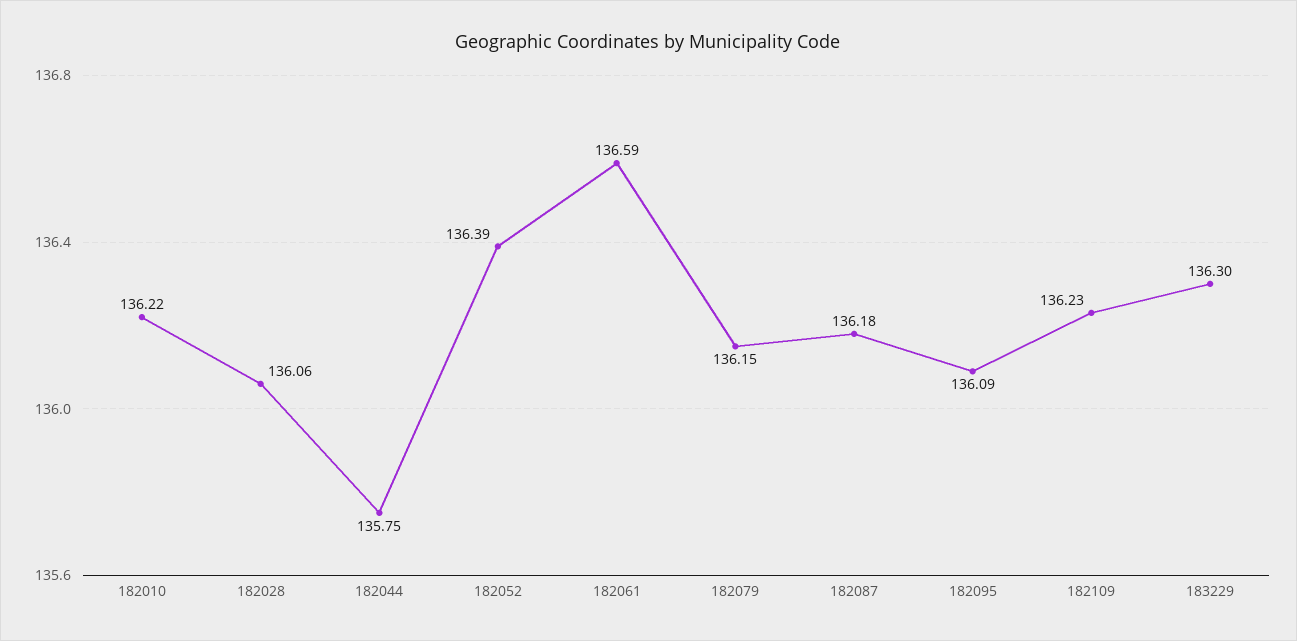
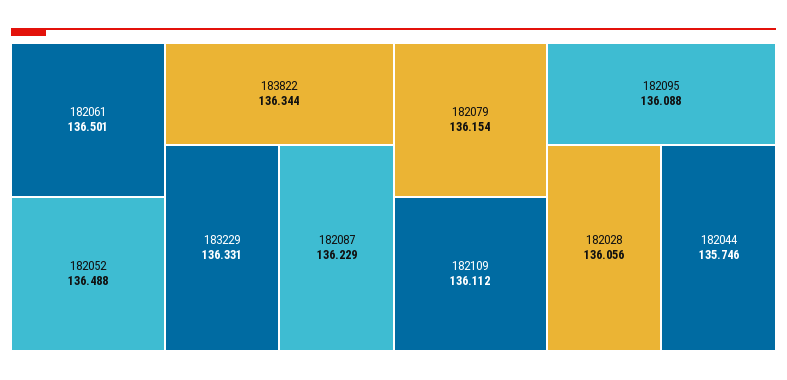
182010: 136.22 -> none
182052: 136.39 -> 136.488
182061: 136.59 -> 136.501
182087: 136.18 -> 136.229
182109: 136.23 -> 136.112
183229: 136.3 -> 136.331
183822: none -> 136.344

